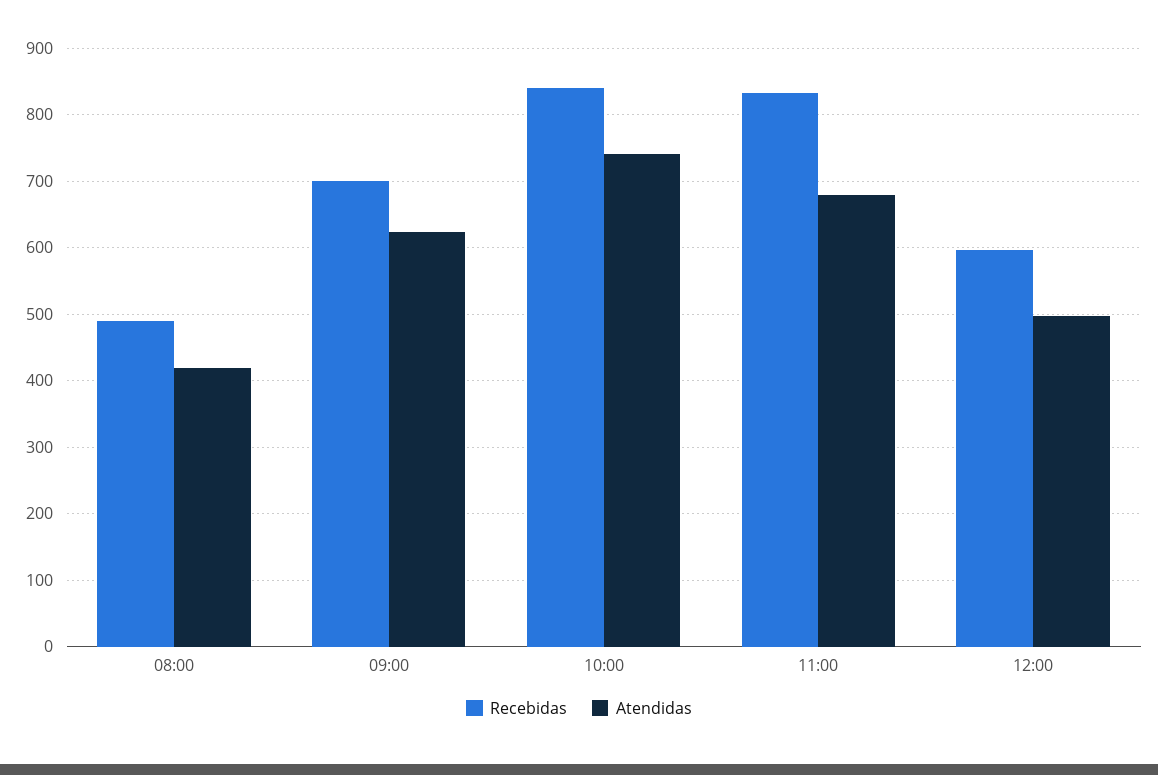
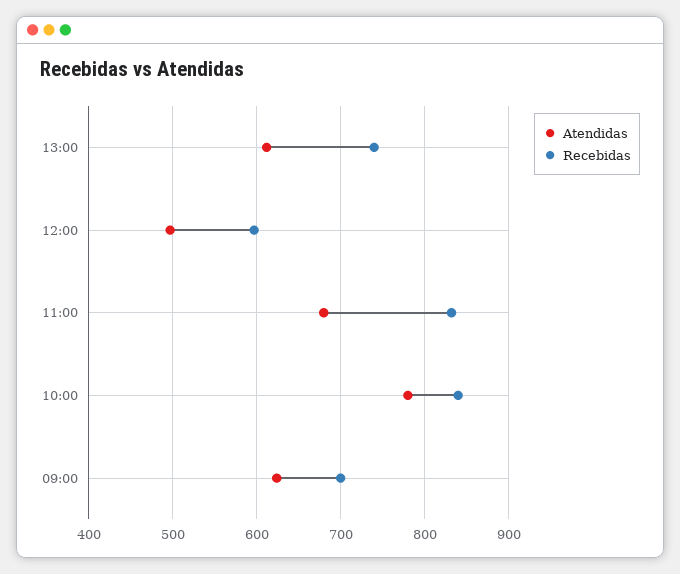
Recebidas, 08:00: 490 -> none
Atendidas, 08:00: 420 -> none
Atendidas, 10:00: 740 -> 780
Atendidas, 13:00: none -> 610
Recebidas, 13:00: none -> 740

